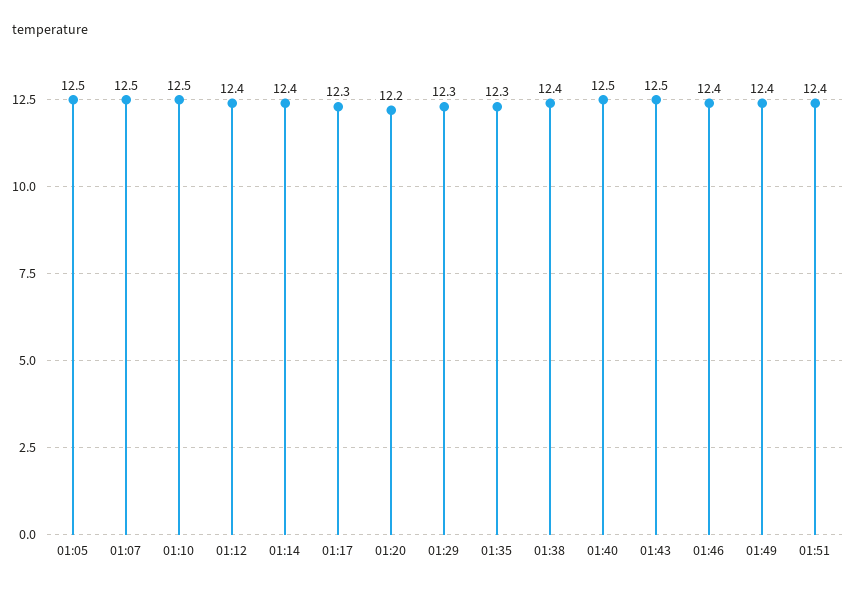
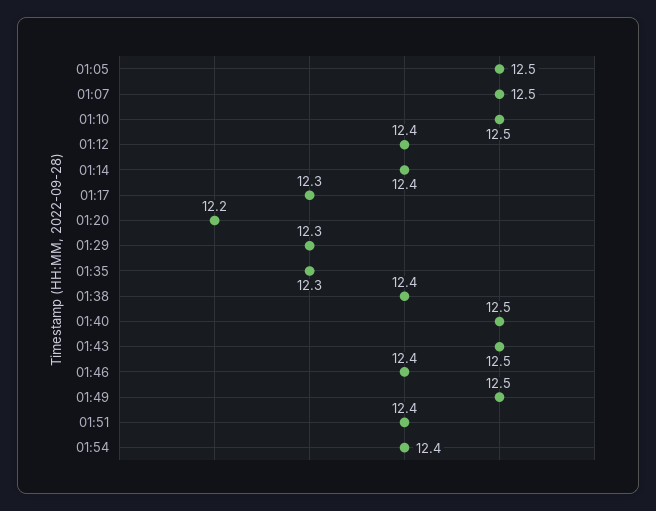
01:49: 12.4 -> 12.5
01:54: none -> 12.4

